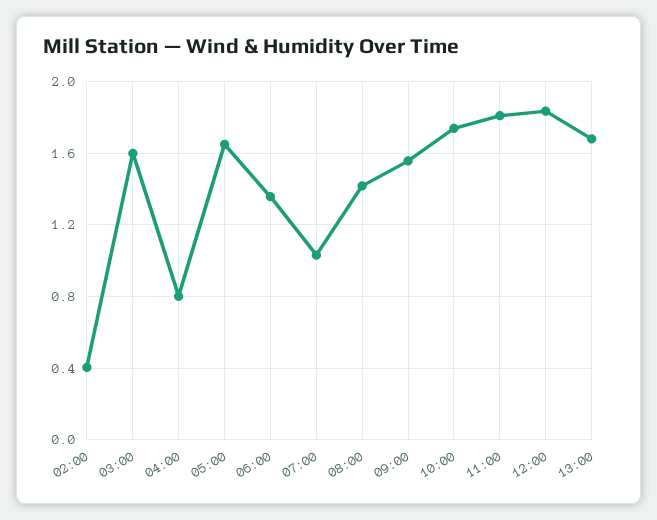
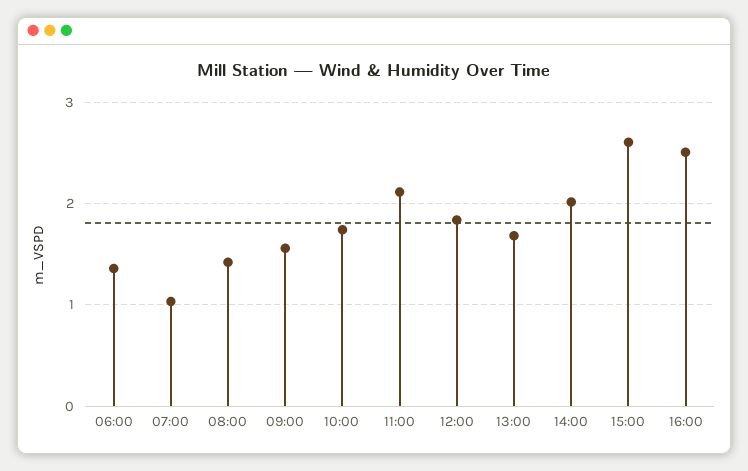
02:00: 0.4 -> none
03:00: 1.6 -> none
04:00: 0.8 -> none
05:00: 1.65 -> none
11:00: 1.8 -> 2.1
14:00: none -> 2
15:00: none -> 2.6
16:00: none -> 2.5

